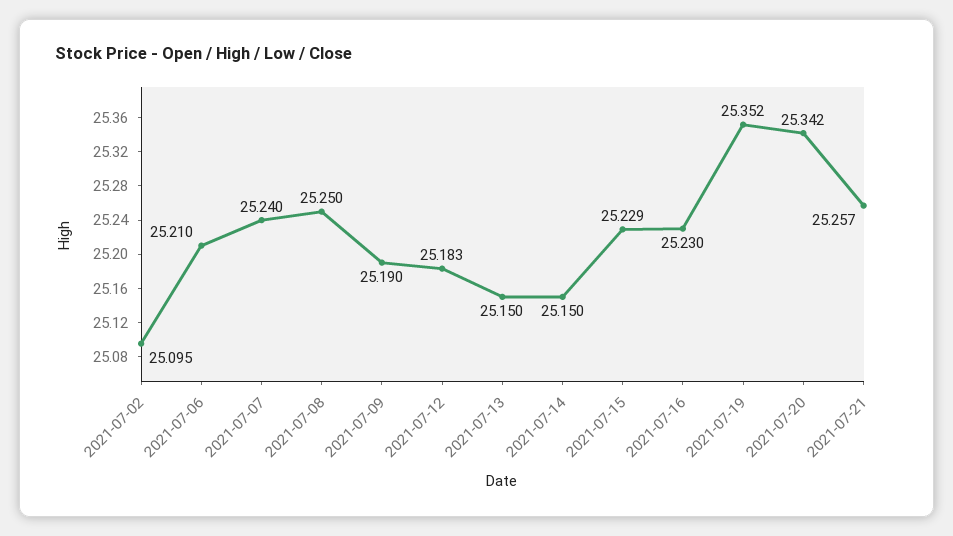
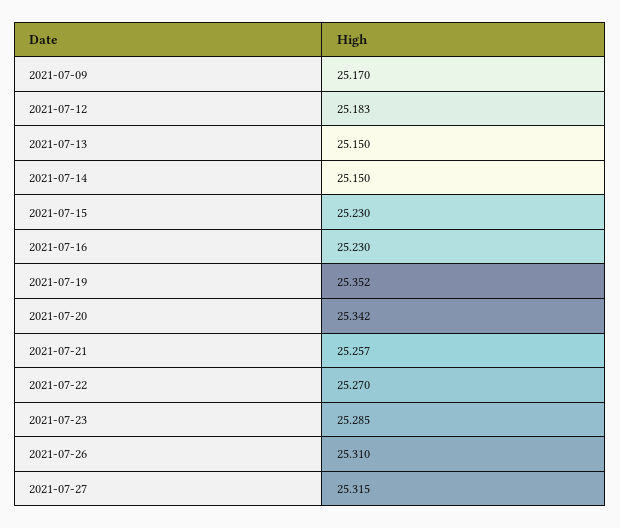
2021-07-02: 25.095 -> none
2021-07-06: 25.21 -> none
2021-07-07: 25.24 -> none
2021-07-08: 25.25 -> none
2021-07-09: 25.19 -> 25.17
2021-07-15: 25.229 -> 25.23
2021-07-22: none -> 25.27
2021-07-23: none -> 25.285
2021-07-26: none -> 25.31
2021-07-27: none -> 25.315

